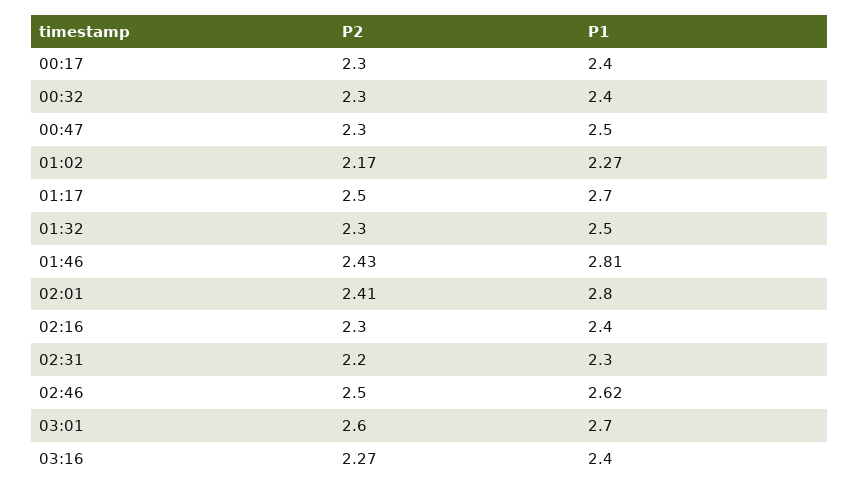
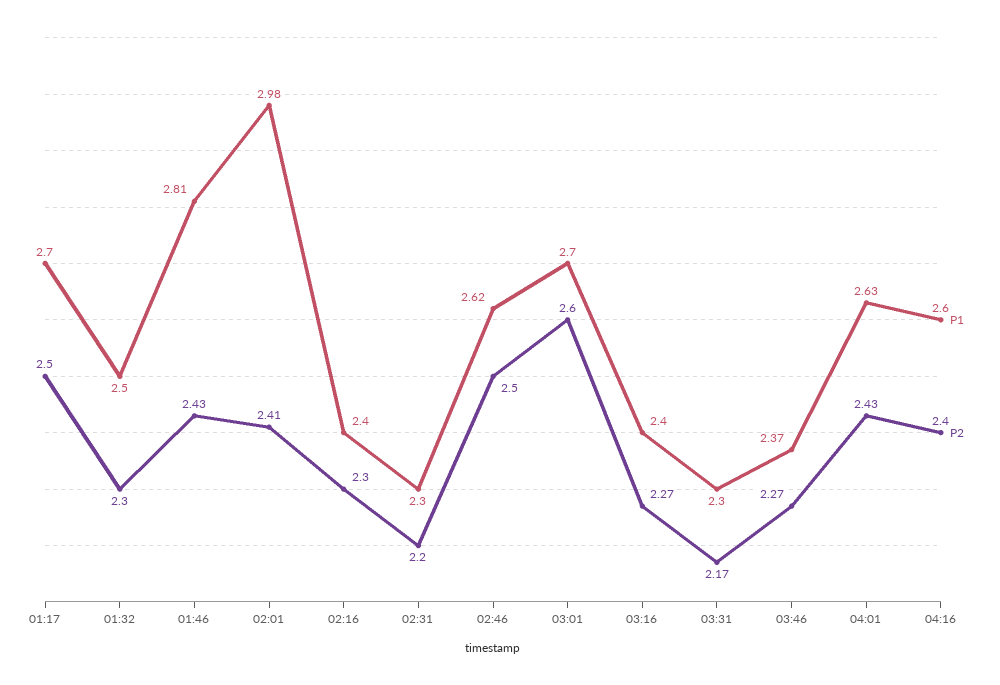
P2, 00:17: 2.3 -> none
P1, 00:17: 2.4 -> none
P2, 00:32: 2.3 -> none
P1, 00:32: 2.4 -> none
P2, 00:47: 2.3 -> none
P1, 00:47: 2.5 -> none
P2, 01:02: 2.17 -> none
P1, 01:02: 2.27 -> none
P1, 02:01: 2.8 -> 2.98
P1, 03:31: none -> 2.3
P2, 03:31: none -> 2.17
P1, 03:46: none -> 2.37
P2, 03:46: none -> 2.27
P1, 04:01: none -> 2.63
P2, 04:01: none -> 2.43
P1, 04:16: none -> 2.6
P2, 04:16: none -> 2.4

